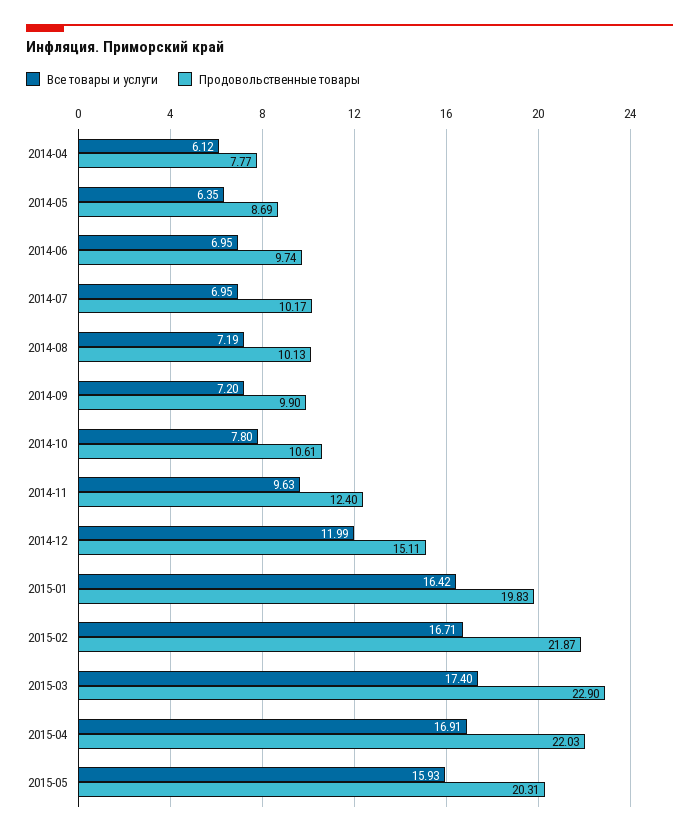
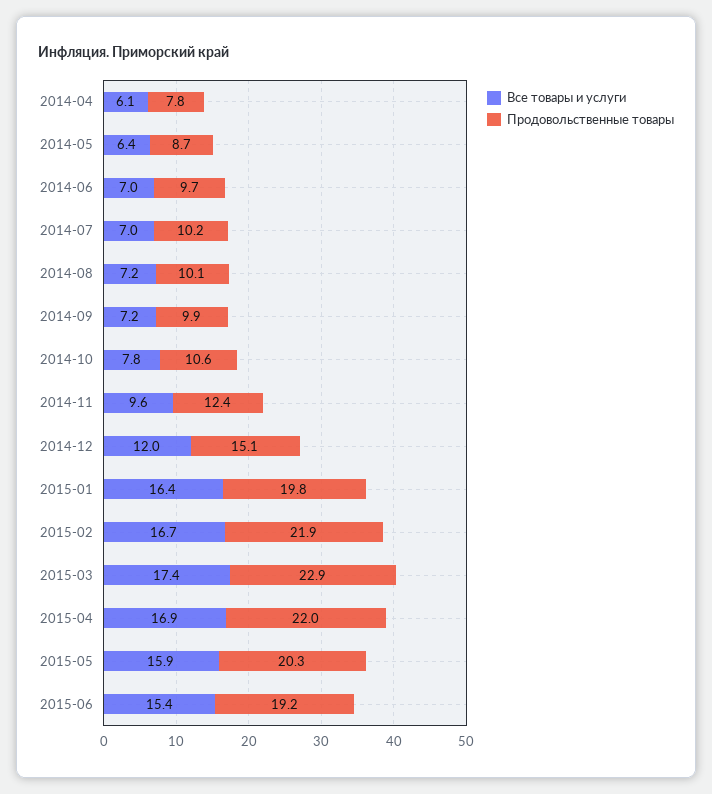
Все товары и услуги, 2015-06: none -> 15.4
Продовольственные товары, 2015-06: none -> 19.2

